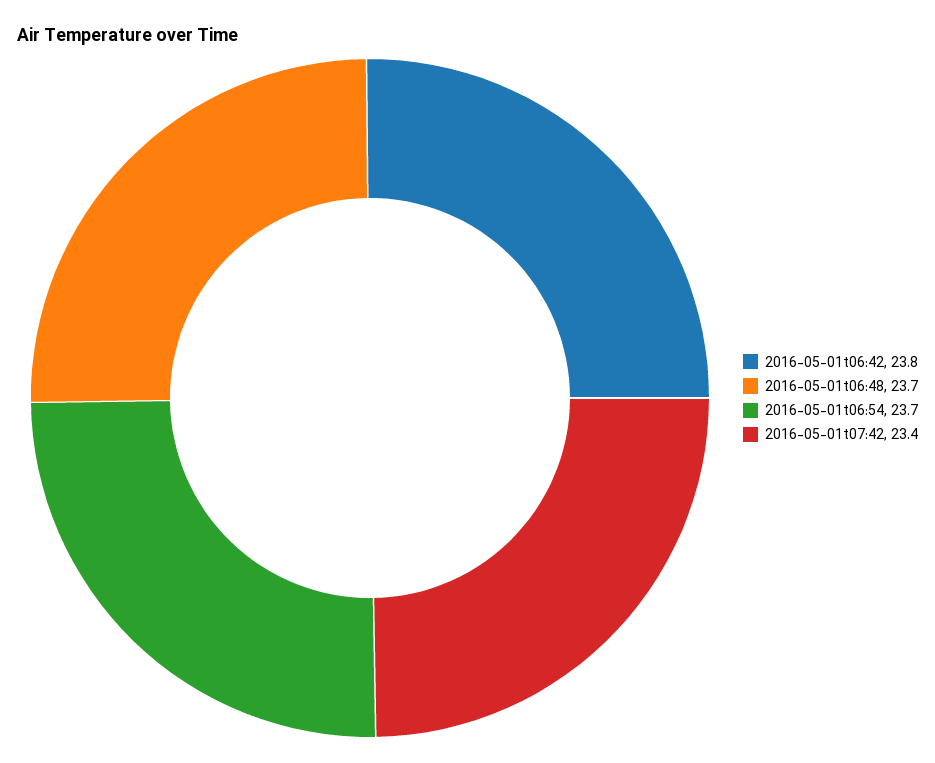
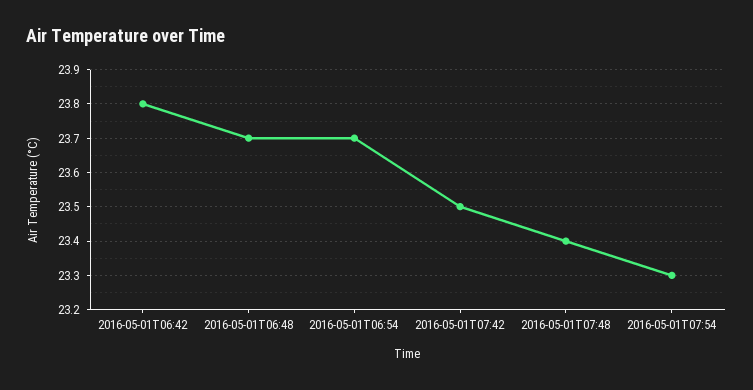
2016-05-01t07:42: 23.4 -> 23.5
2016-05-01T07:48: none -> 23.4
2016-05-01T07:54: none -> 23.3

